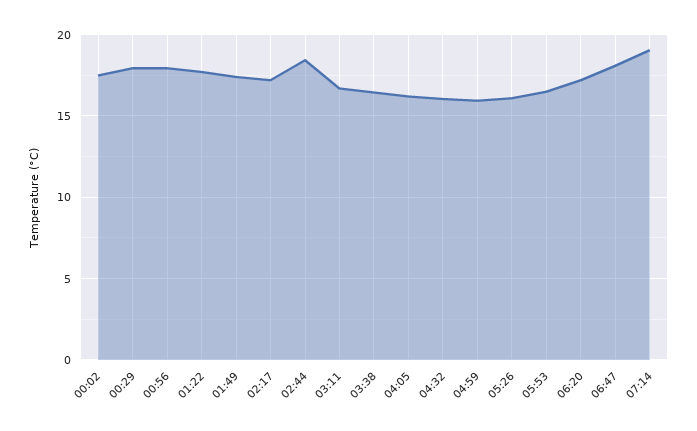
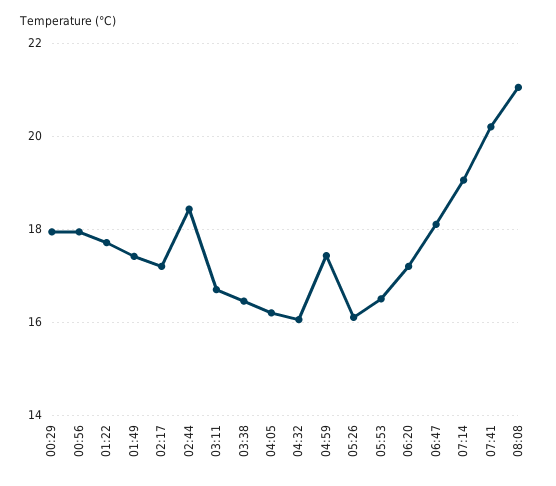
00:02: 17.5 -> none
04:59: 16 -> 17.4
07:41: none -> 20.2
08:08: none -> 21

